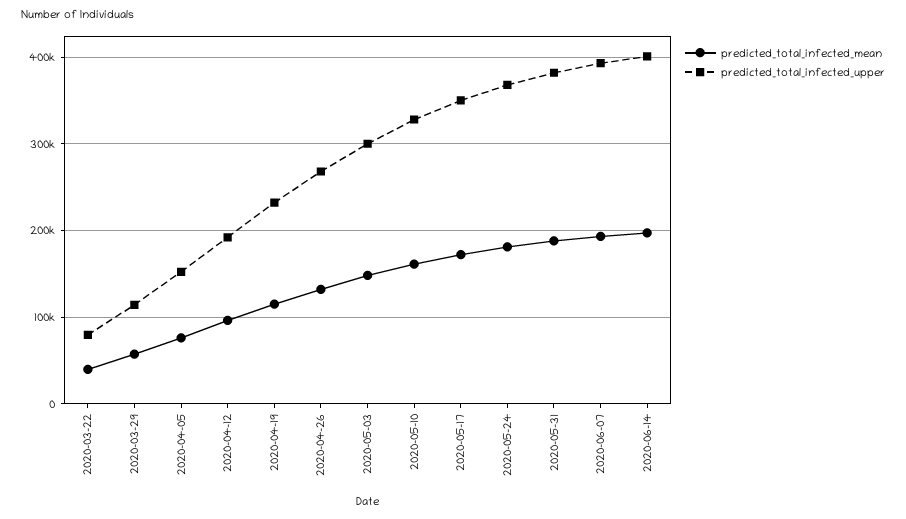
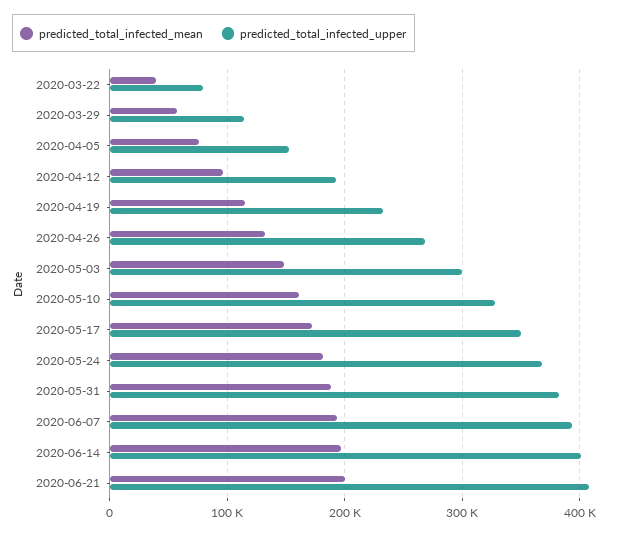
predicted_total_infected_mean, 2020-06-21: none -> 200000
predicted_total_infected_upper, 2020-06-21: none -> 410000

